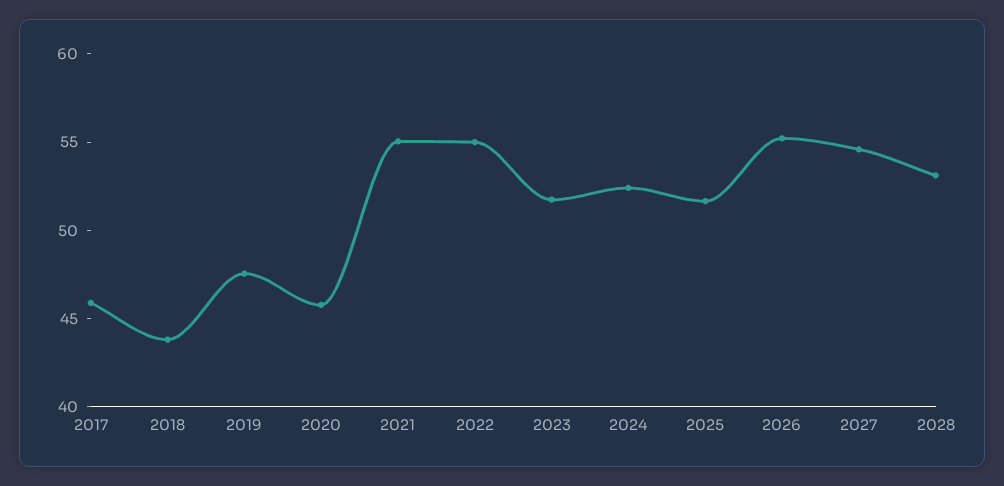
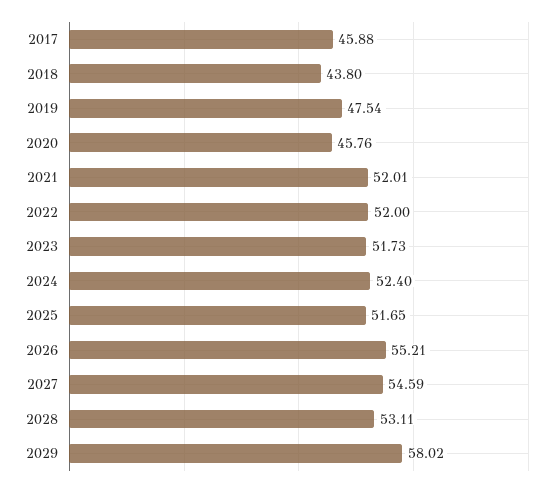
2021: 55 -> 52.01
2022: 55 -> 52
2029: none -> 58.02

